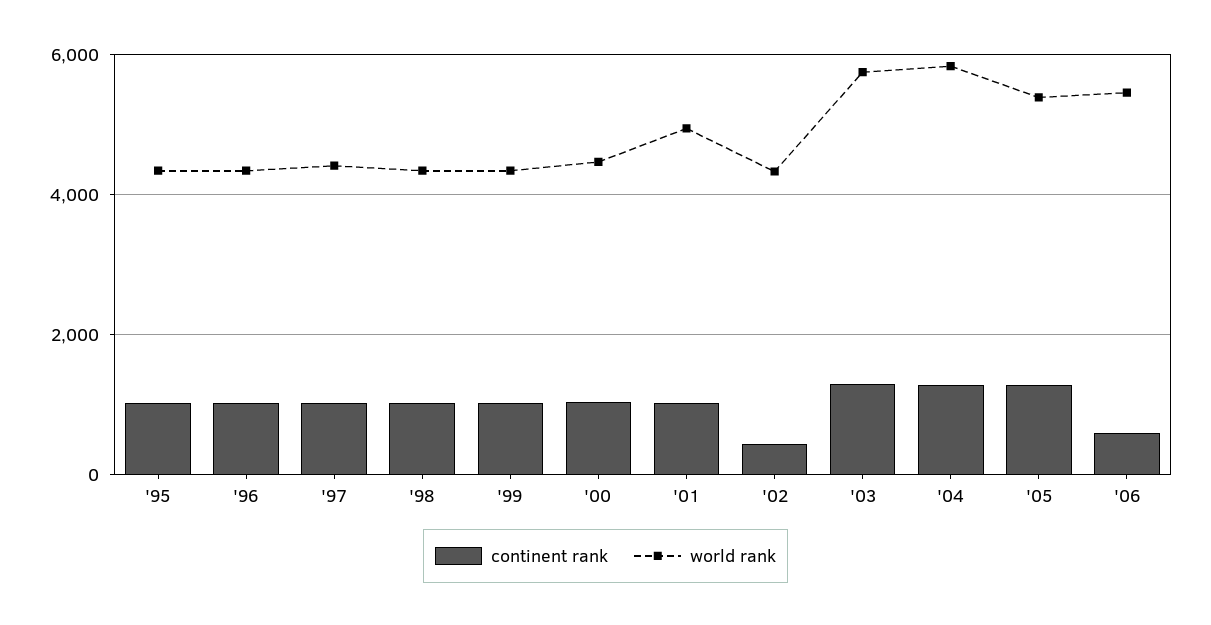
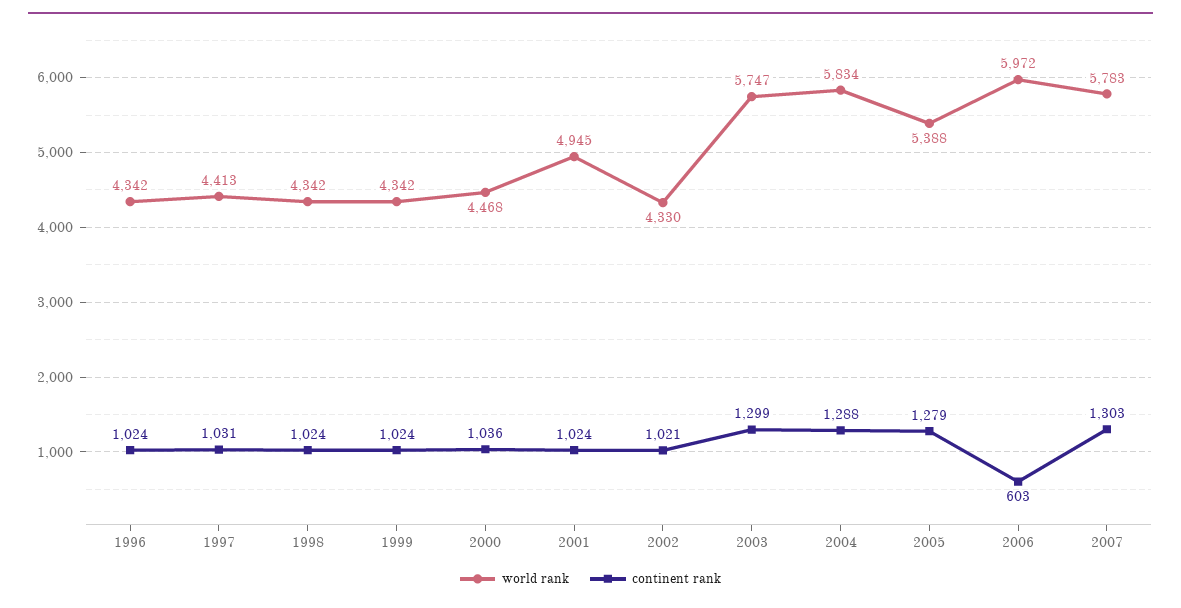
continent rank, '95: 1000 -> none
world rank, '95: 4400 -> none
continent rank, '02: 400 -> 1021
world rank, '06: 5400 -> 5972
world rank, 2007: none -> 5783
continent rank, 2007: none -> 1303

